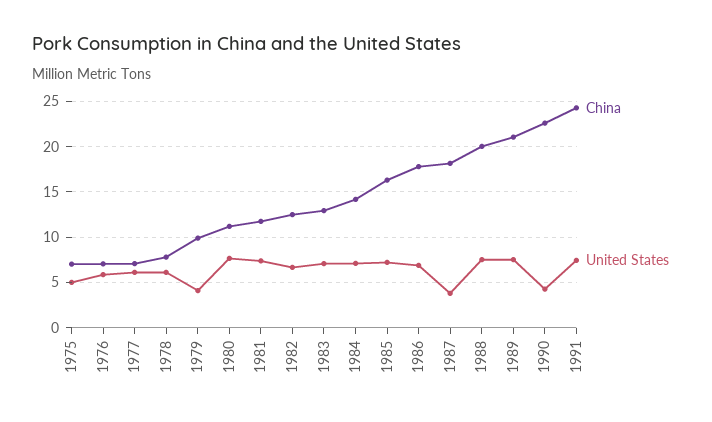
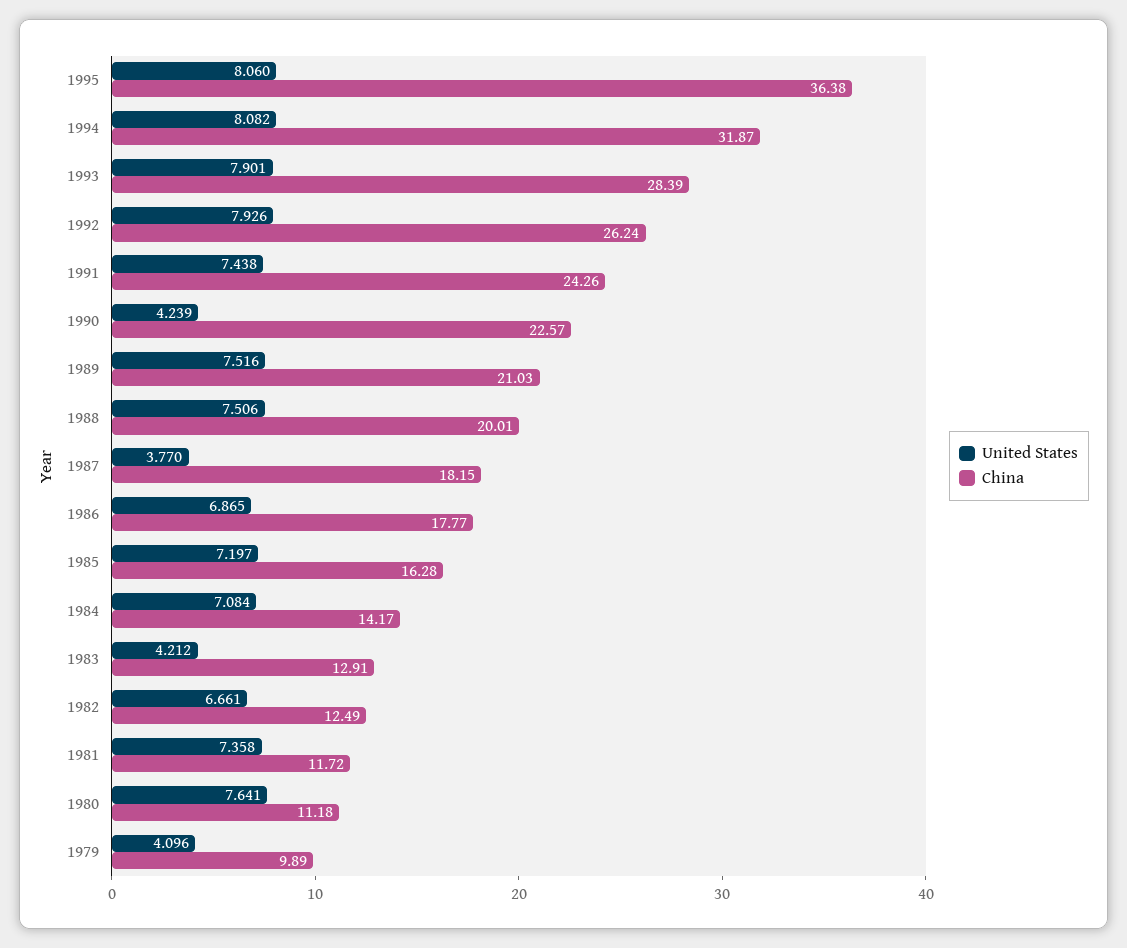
China, 1975: 7 -> none
United States, 1975: 5 -> none
China, 1976: 7 -> none
United States, 1976: 6 -> none
China, 1977: 7 -> none
United States, 1977: 6 -> none
China, 1978: 8 -> none
United States, 1978: 6 -> none
United States, 1983: 7 -> 4.212
United States, 1995: none -> 8.06
China, 1995: none -> 36.38
United States, 1994: none -> 8.082
China, 1994: none -> 31.87
United States, 1993: none -> 7.901
China, 1993: none -> 28.39
United States, 1992: none -> 7.926
China, 1992: none -> 26.24

